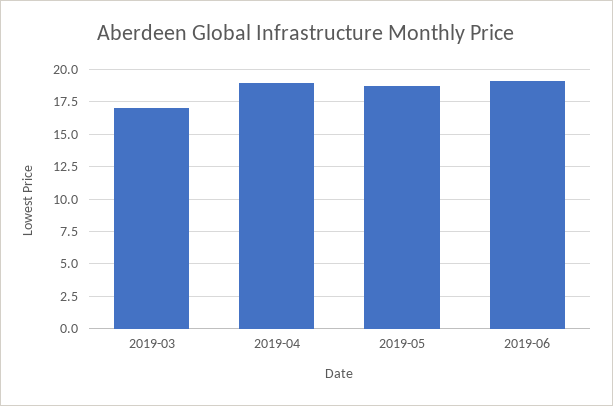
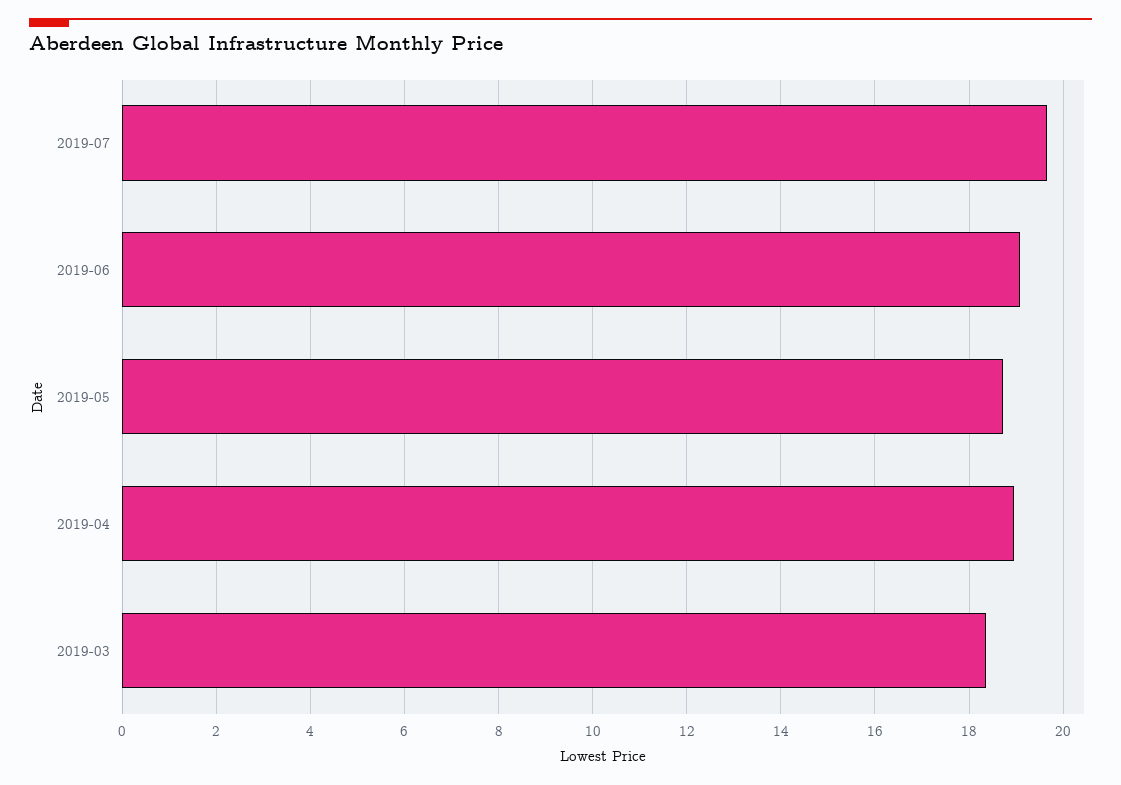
2019-03: 17 -> 18.4
2019-07: none -> 19.6

